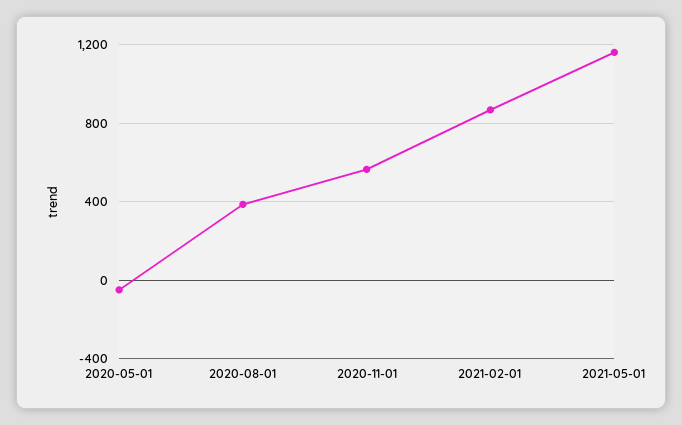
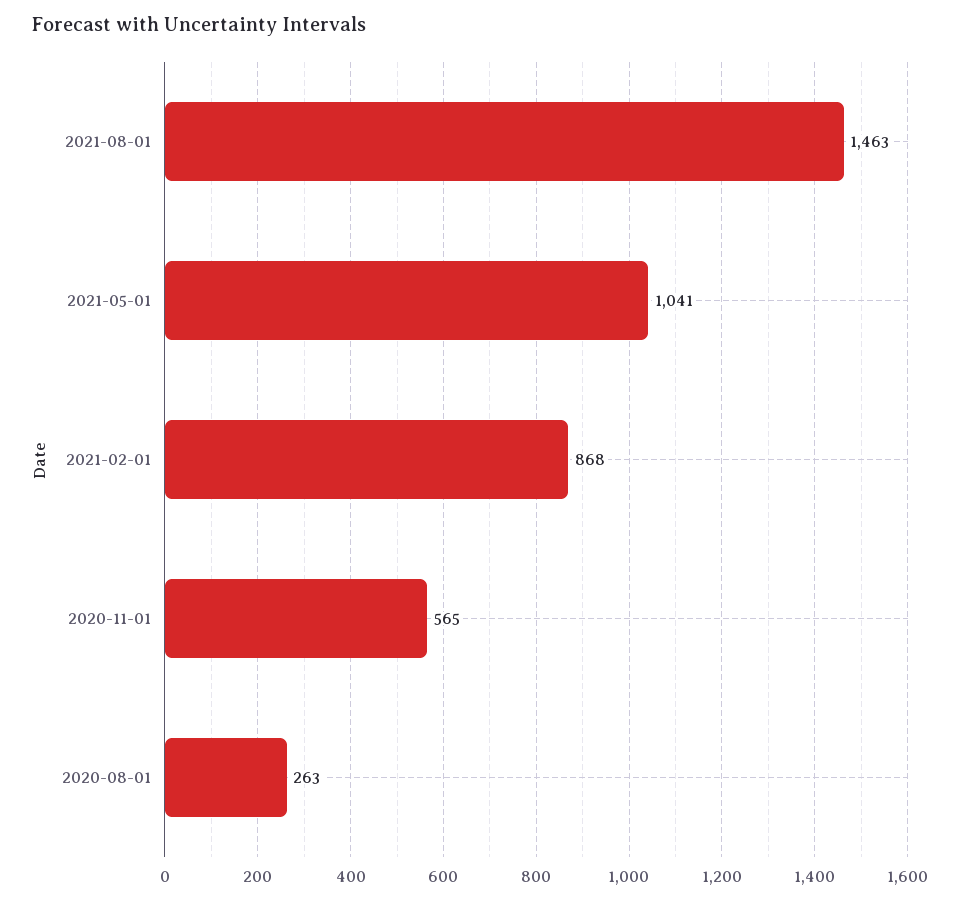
2020-05-01: -50 -> none
2020-08-01: 400 -> 263
2021-05-01: 1150 -> 1041
2021-08-01: none -> 1463

